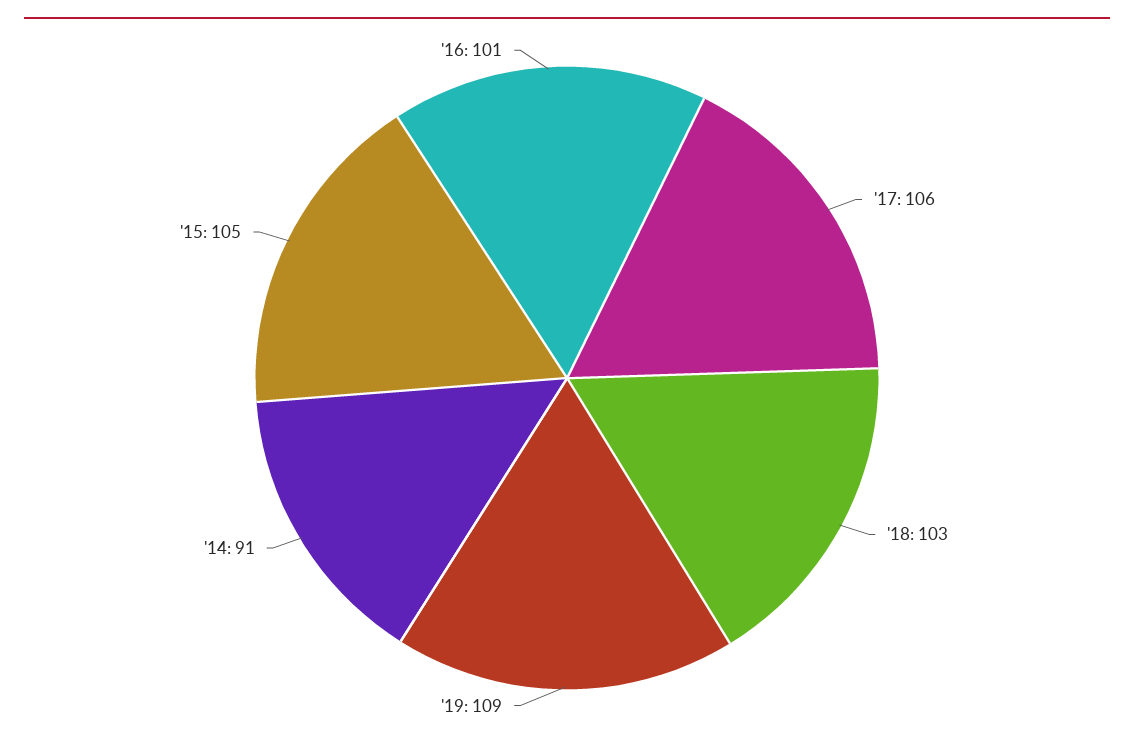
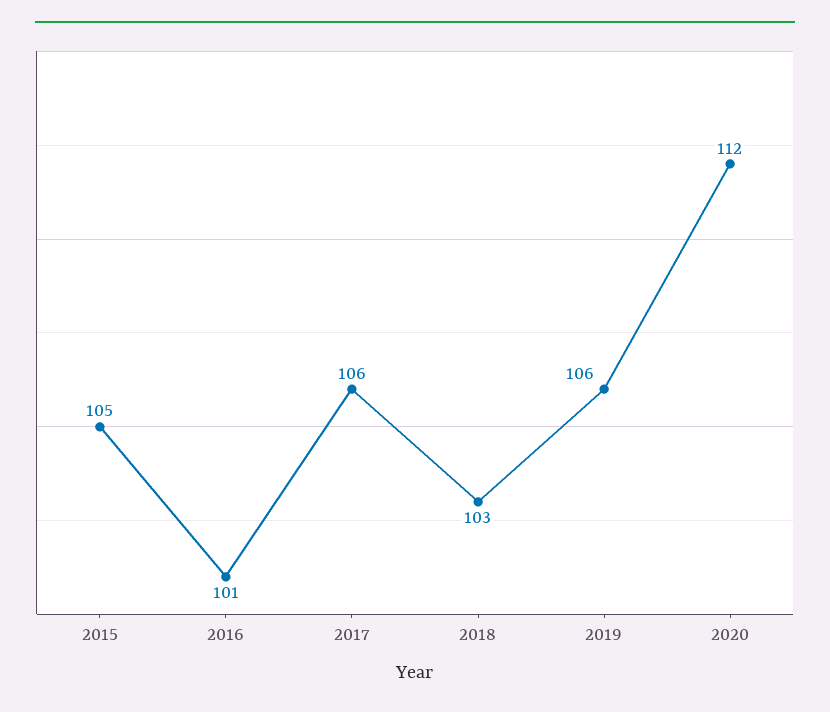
'19: 109 -> 106
'14: 91 -> none
2020: none -> 112

